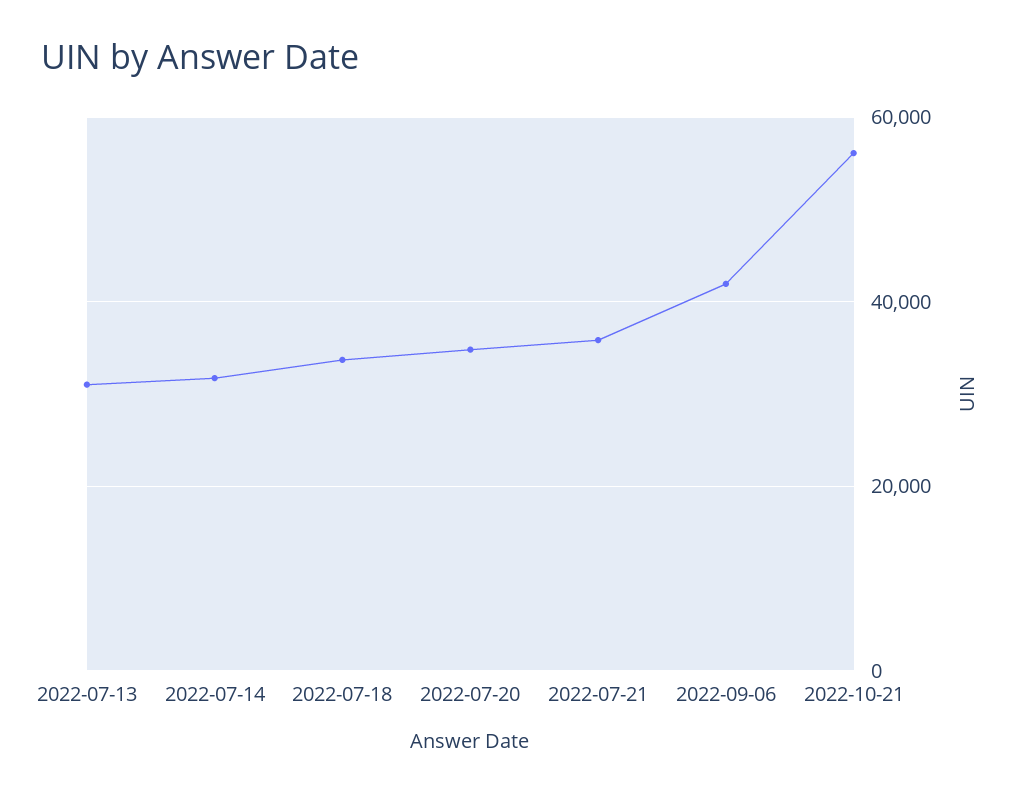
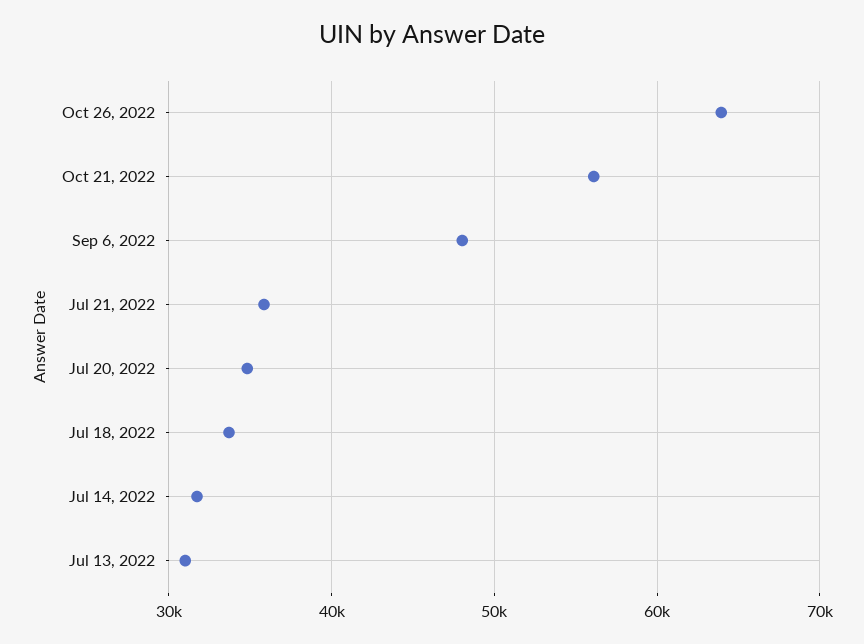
2022-09-06: 42000 -> 48000
Oct 26, 2022: none -> 64000

